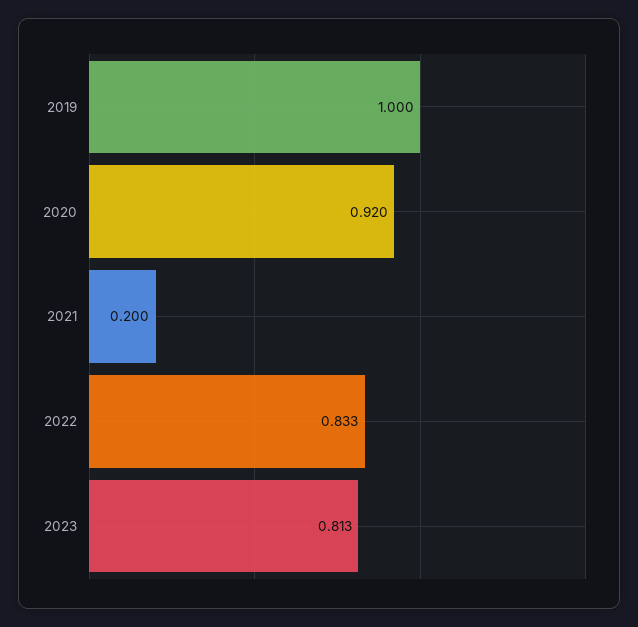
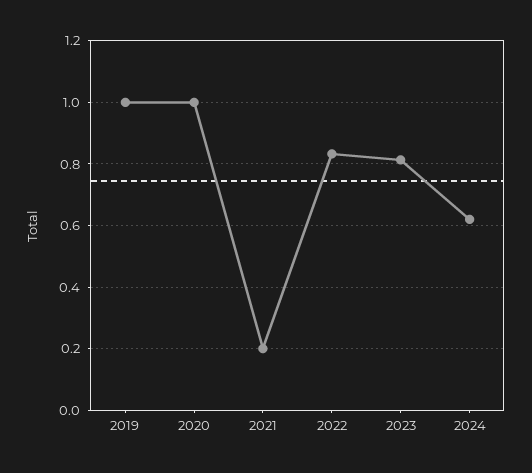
2020: 0.92 -> 1
2024: none -> 0.62

